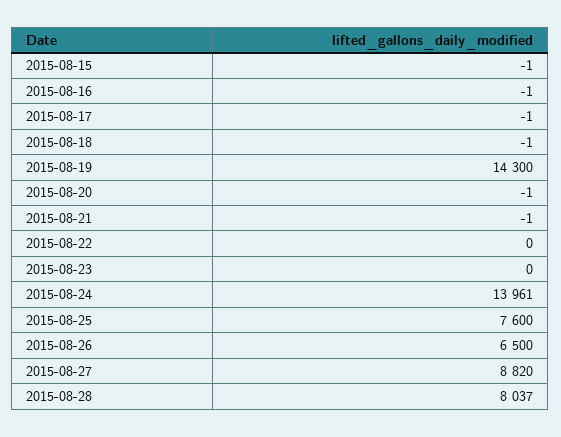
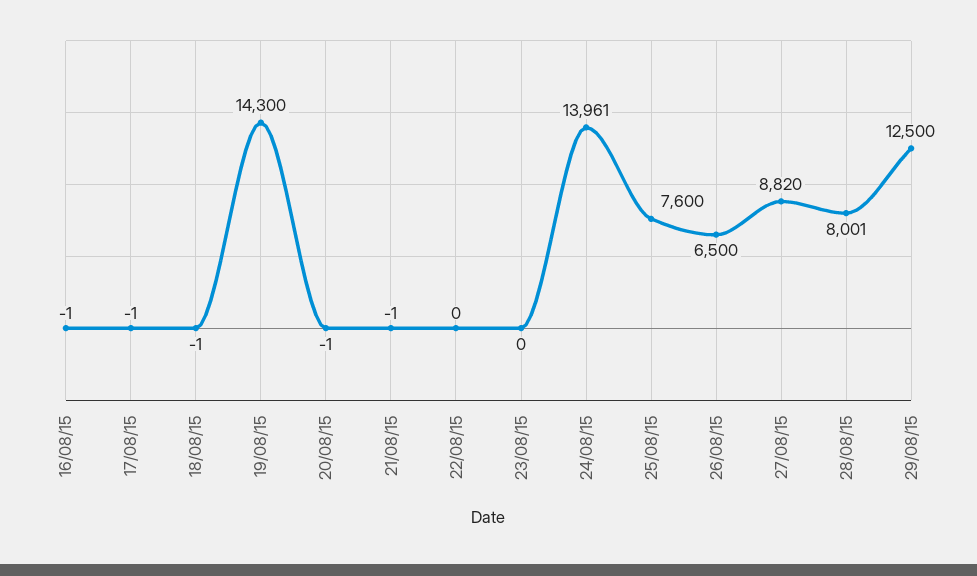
2015-08-15: -1 -> none
2015-08-28: 8037 -> 8001
29/08/15: none -> 12500

